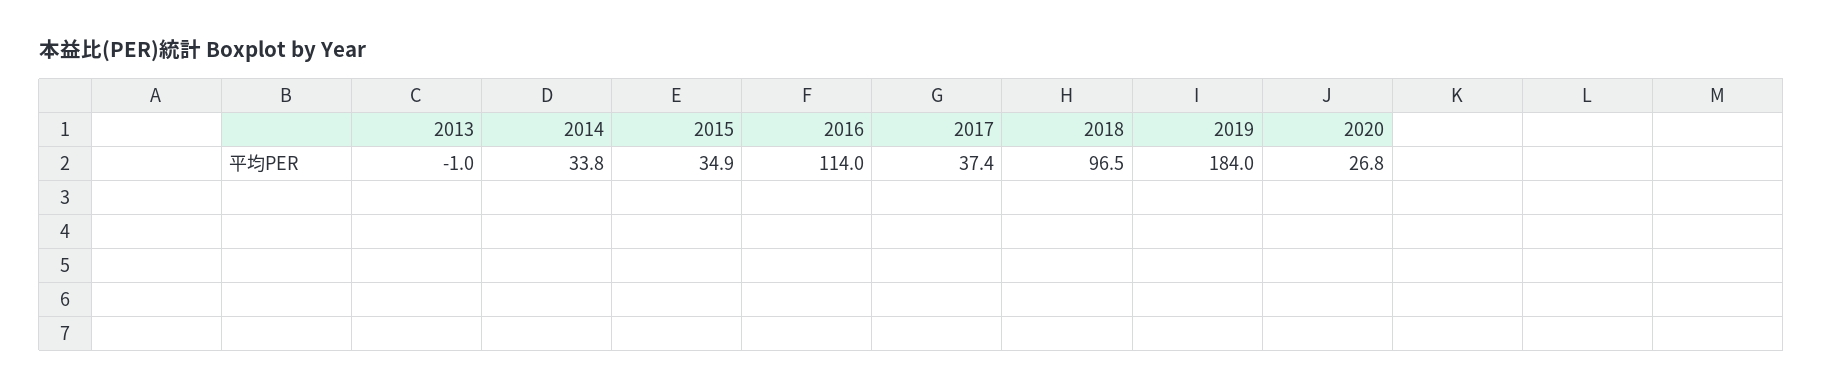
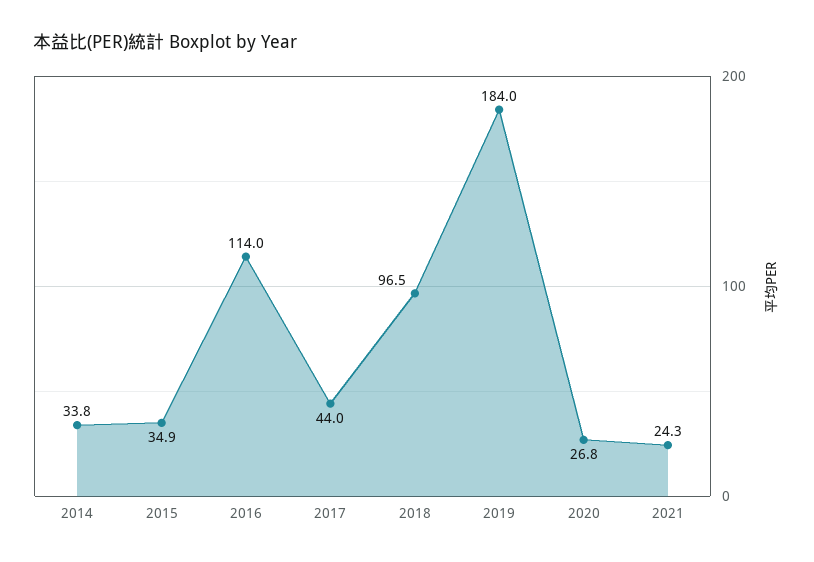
2013: -1 -> none
2017: 37.4 -> 44
2021: none -> 24.3

